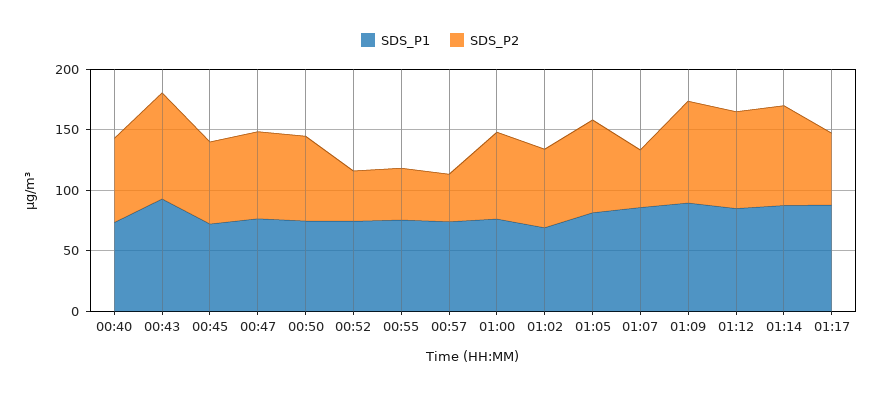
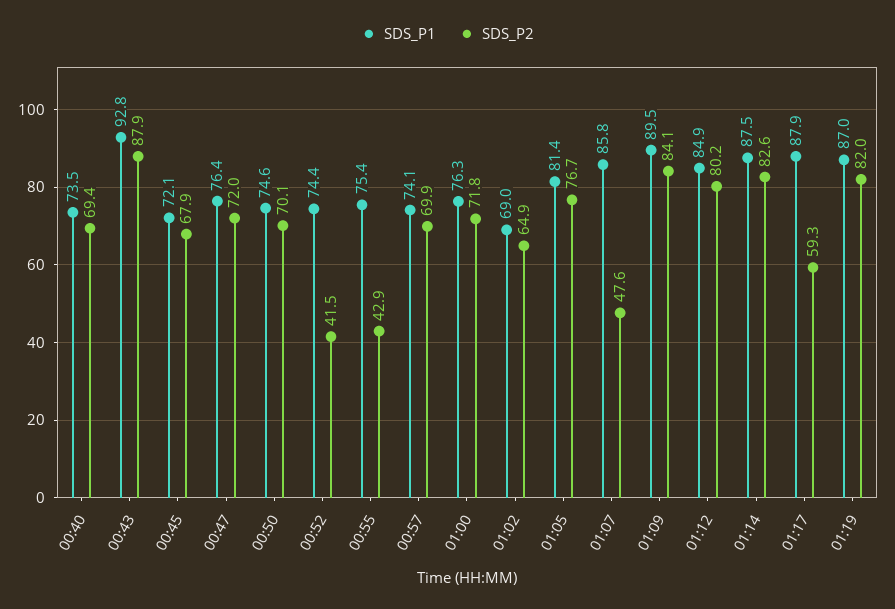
SDS_P2, 00:57: 40 -> 69.9
SDS_P1, 01:19: none -> 87
SDS_P2, 01:19: none -> 82

